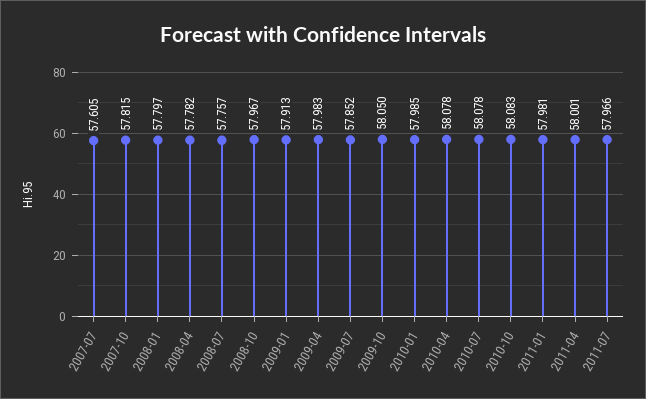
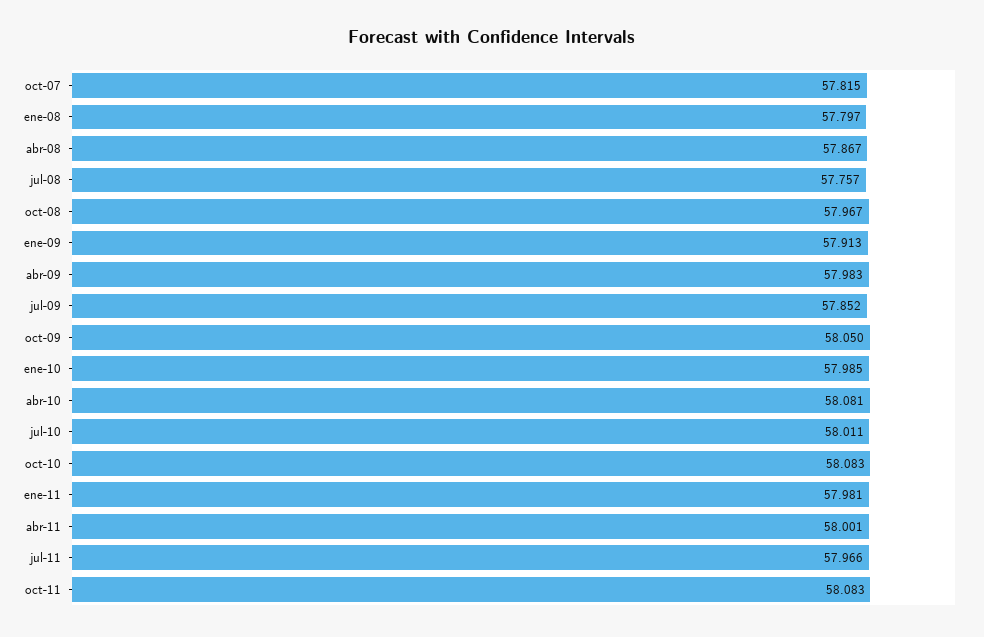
2007-07: 57.605 -> none
2008-04: 57.782 -> 57.867
2010-04: 58.078 -> 58.081
2010-07: 58.078 -> 58.011
oct-11: none -> 58.083

